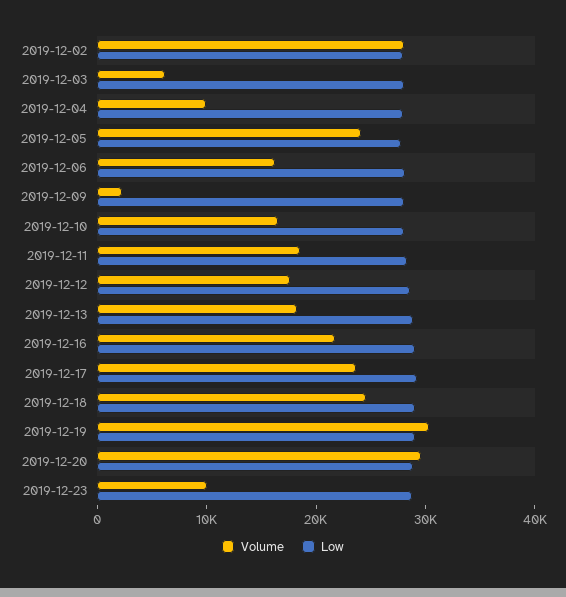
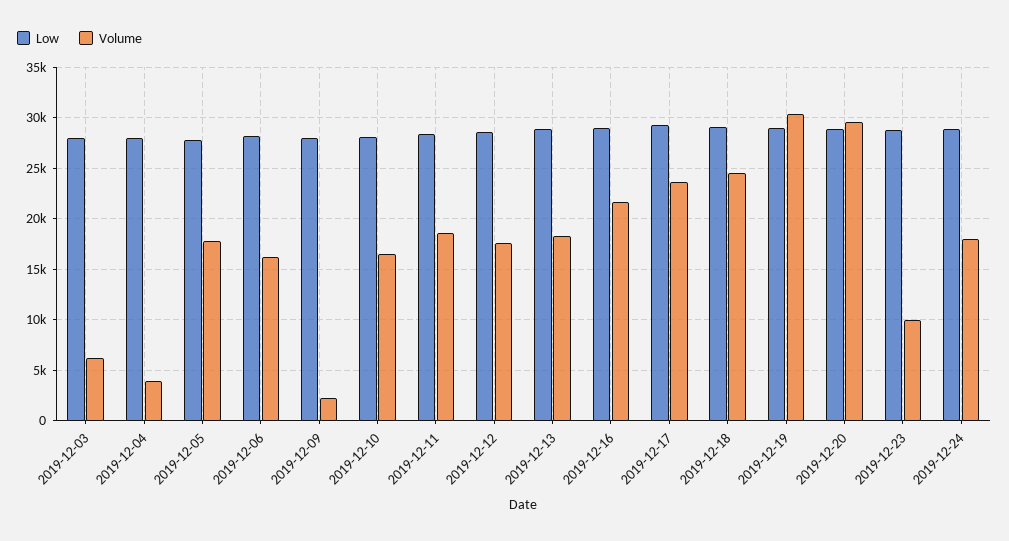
Volume, 2019-12-02: 28000 -> none
Low, 2019-12-02: 28000 -> none
Volume, 2019-12-04: 10000 -> 4000
Volume, 2019-12-05: 24000 -> 18000
Low, 2019-12-24: none -> 29000
Volume, 2019-12-24: none -> 18000

